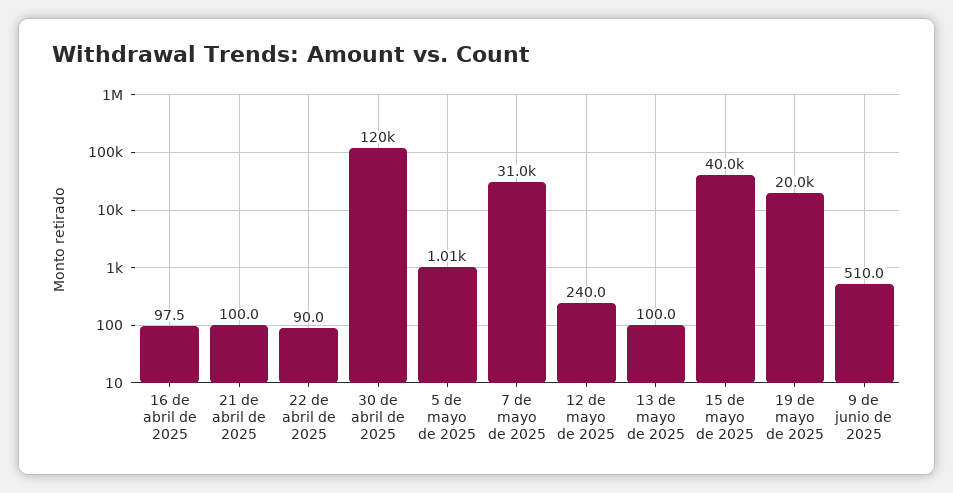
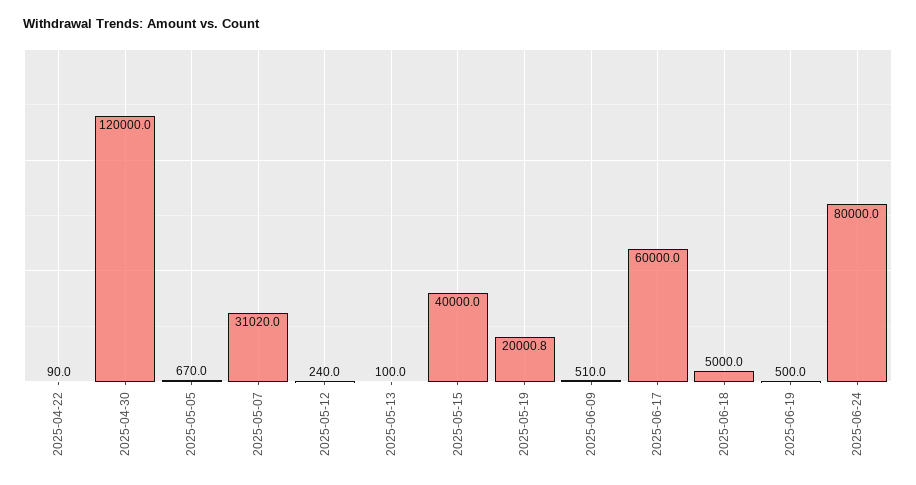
16 de abril de 2025: 97.5 -> none
21 de abril de 2025: 100 -> none
5 de mayo de 2025: 1010 -> 670
2025-06-17: none -> 60000
2025-06-18: none -> 5000
2025-06-19: none -> 500
2025-06-24: none -> 80000

